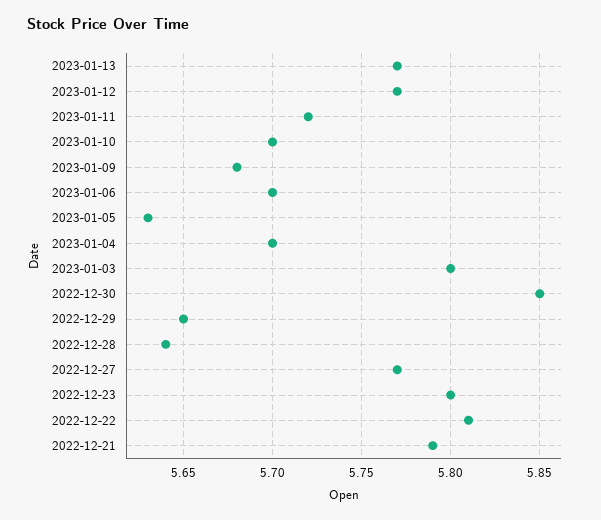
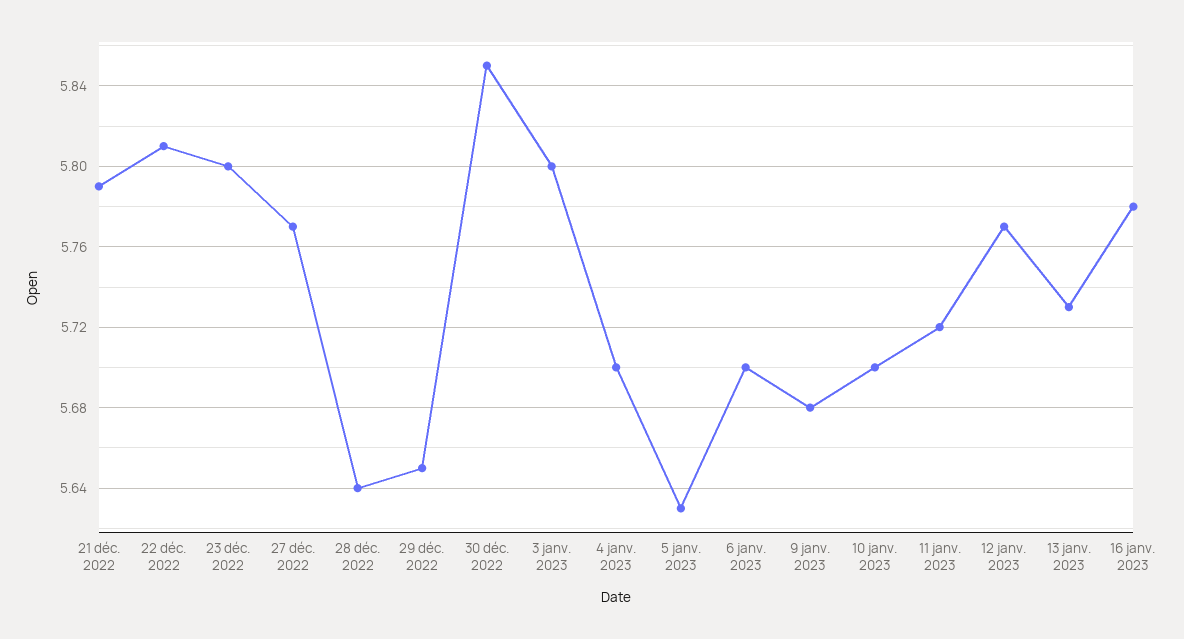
2023-01-13: 5.77 -> 5.73
16 janv. 2023: none -> 5.78

